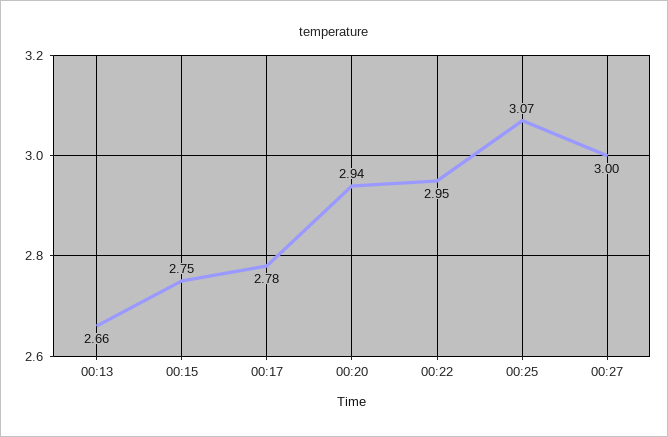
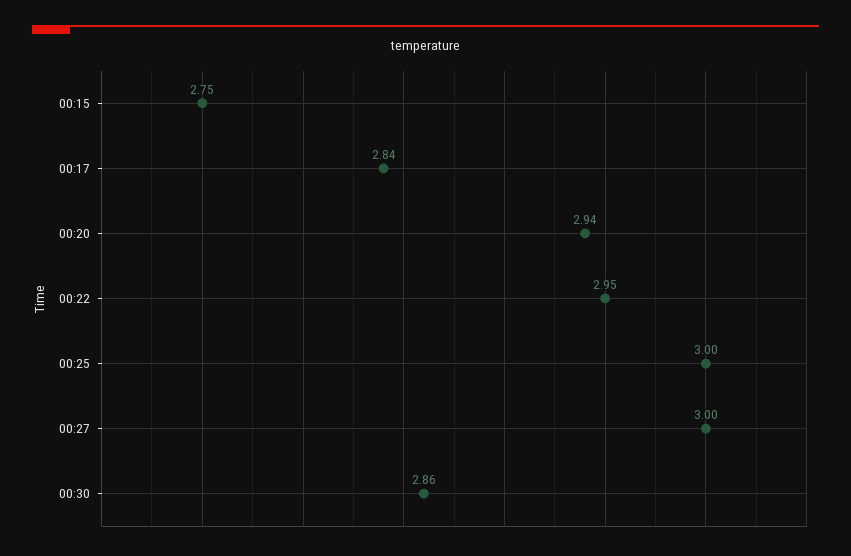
00:13: 2.66 -> none
00:17: 2.78 -> 2.84
00:25: 3.07 -> 3
00:30: none -> 2.86

